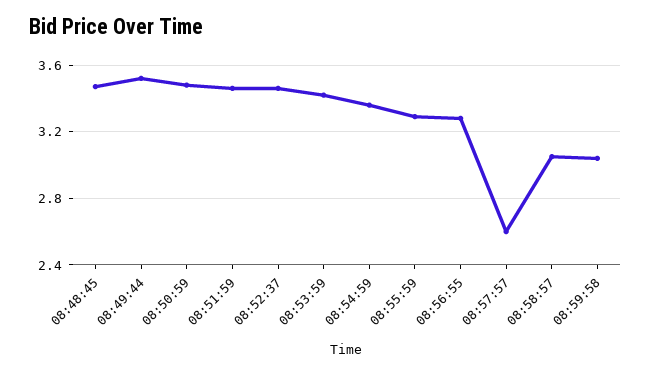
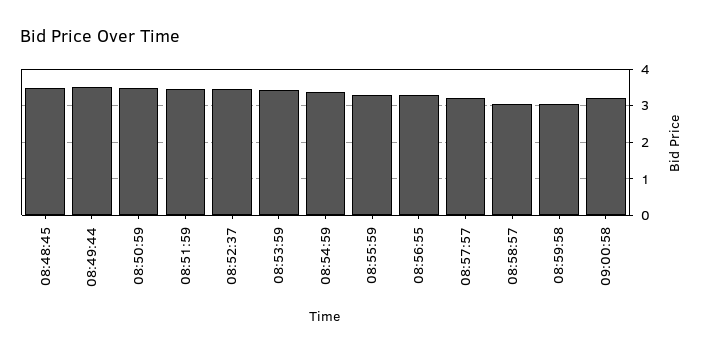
08:57:57: 2.6 -> 3.2
09:00:58: none -> 3.2

